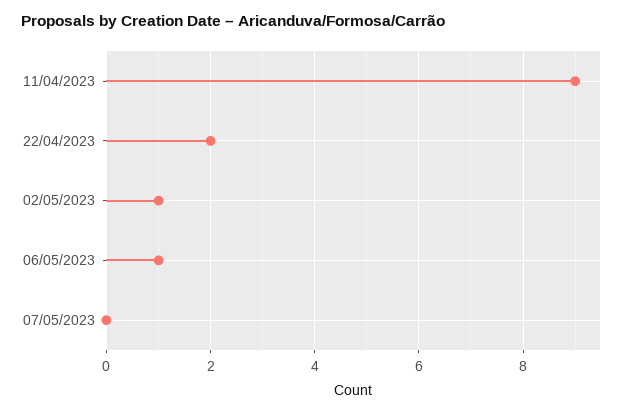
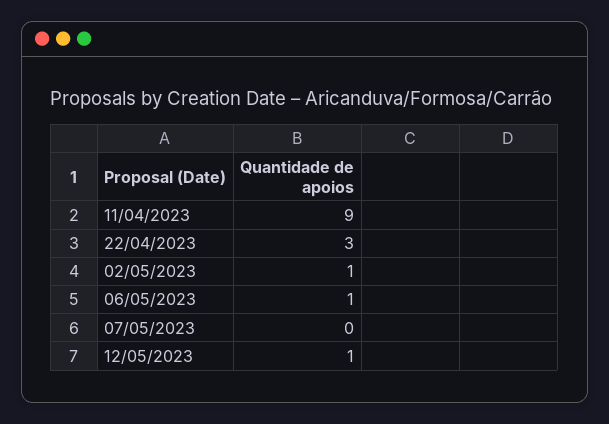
22/04/2023: 2 -> 3
12/05/2023: none -> 1

